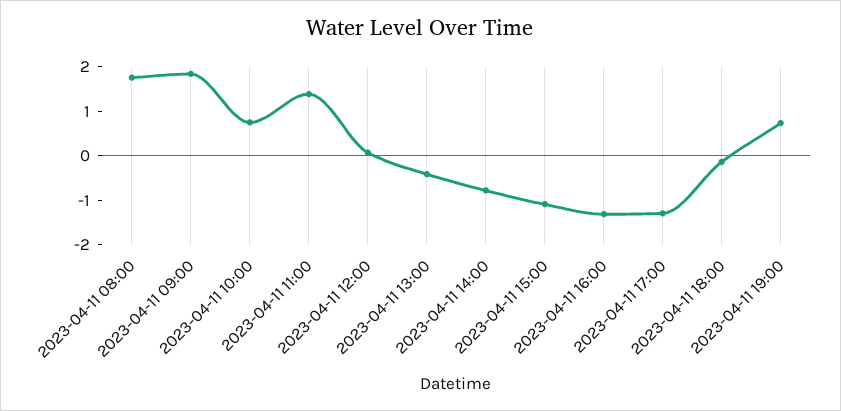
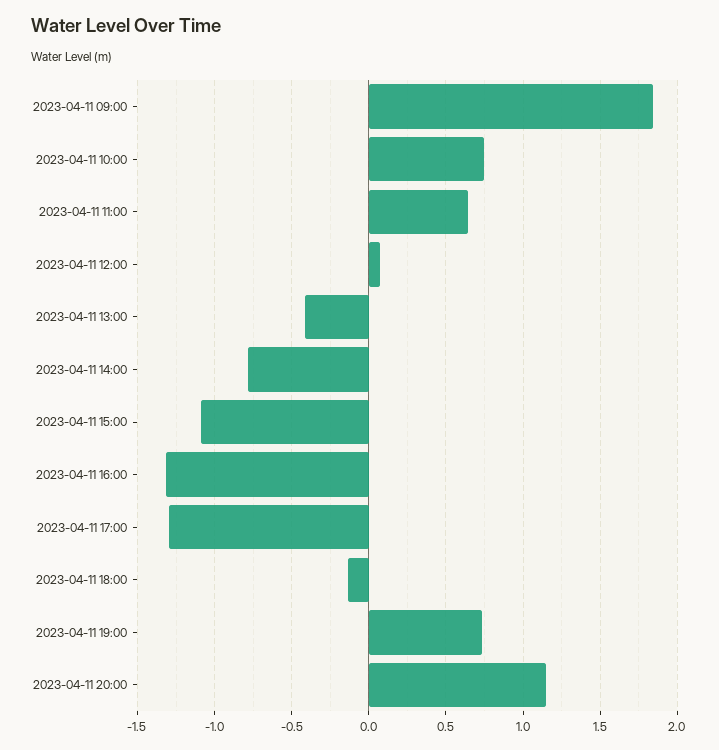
2023-04-11 08:00: 1.8 -> none
2023-04-11 11:00: 1.4 -> 0.65
2023-04-11 20:00: none -> 1.15

